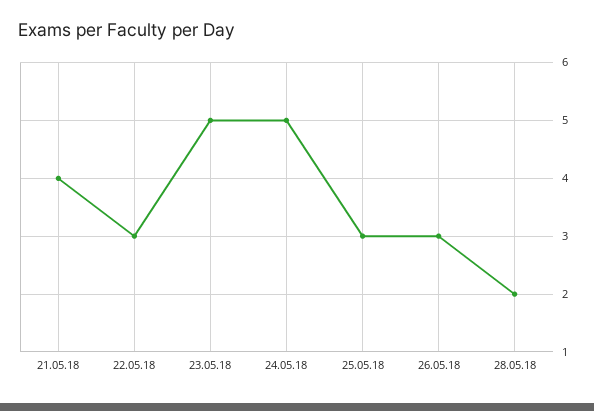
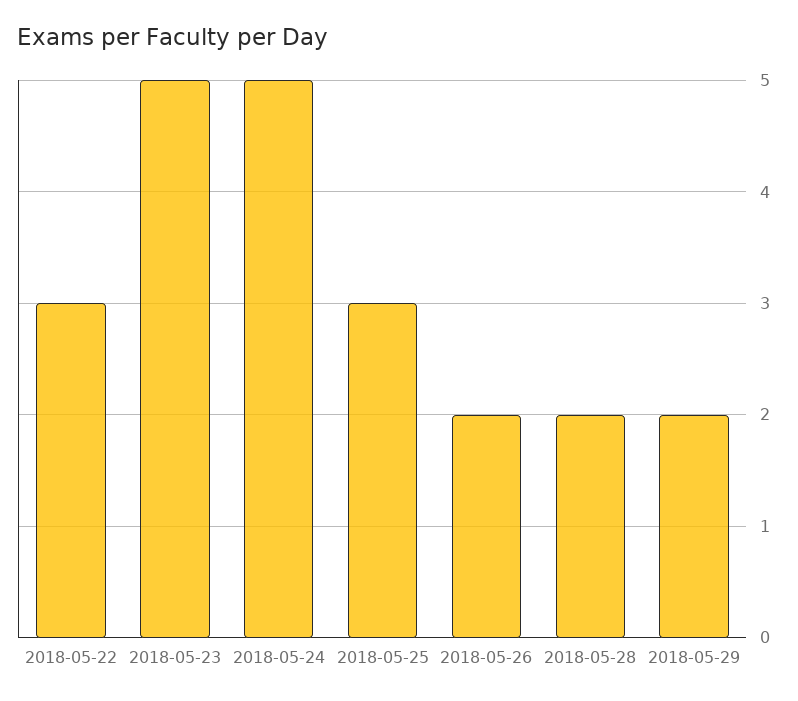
21.05.18: 4 -> none
26.05.18: 3 -> 2
2018-05-29: none -> 2

